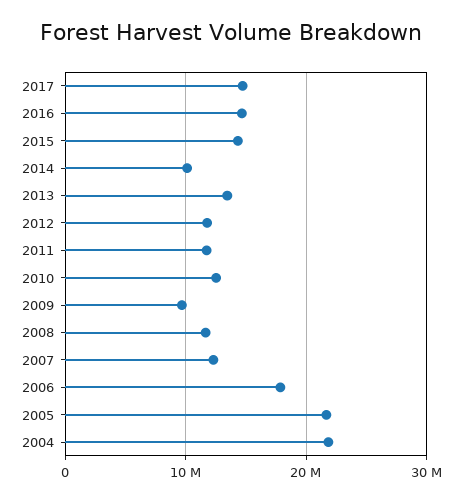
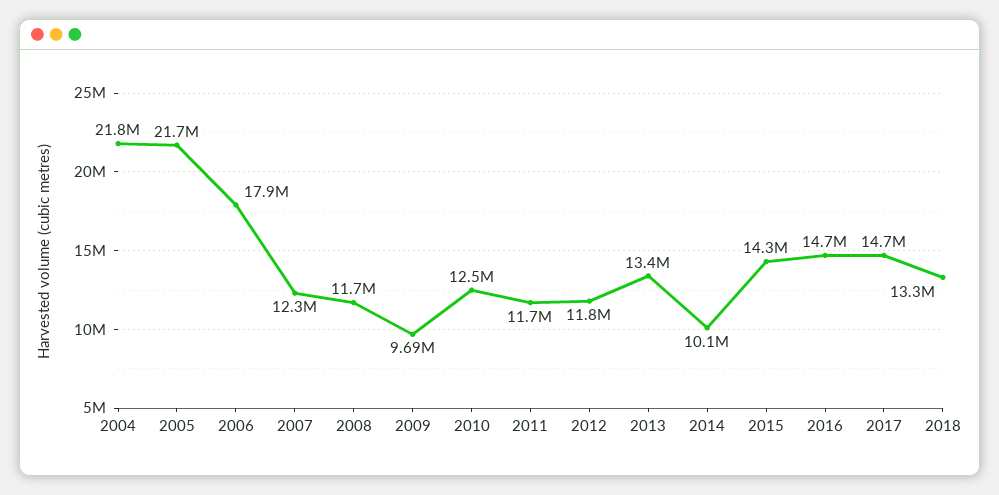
2018: none -> 13300000

